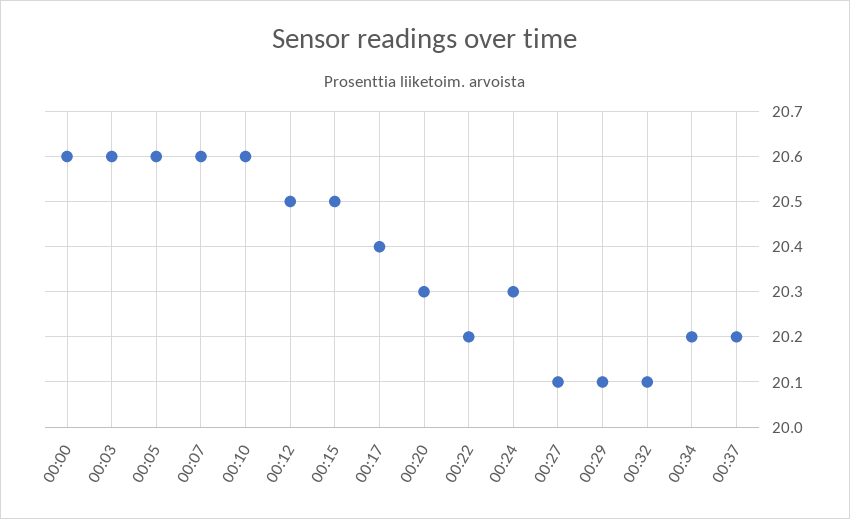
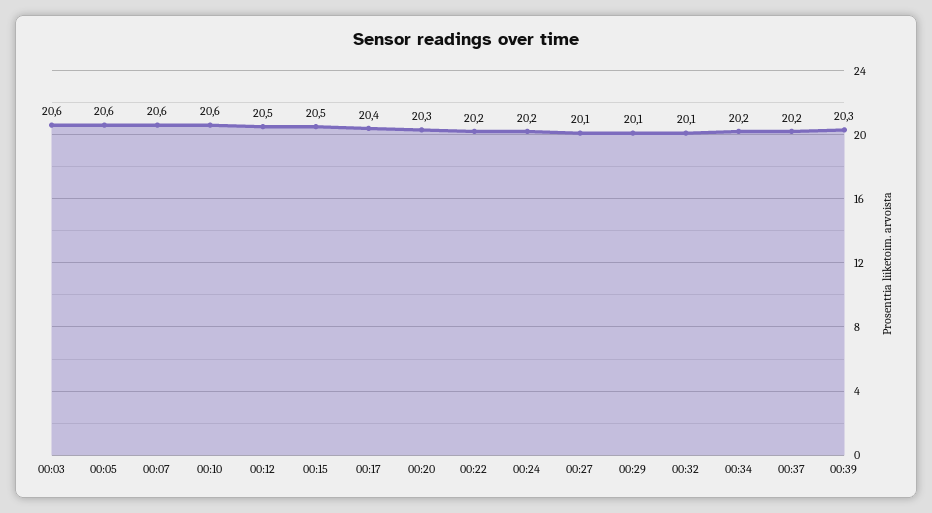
00:00: 20.6 -> none
00:24: 20.3 -> 20.2
00:39: none -> 20.3

